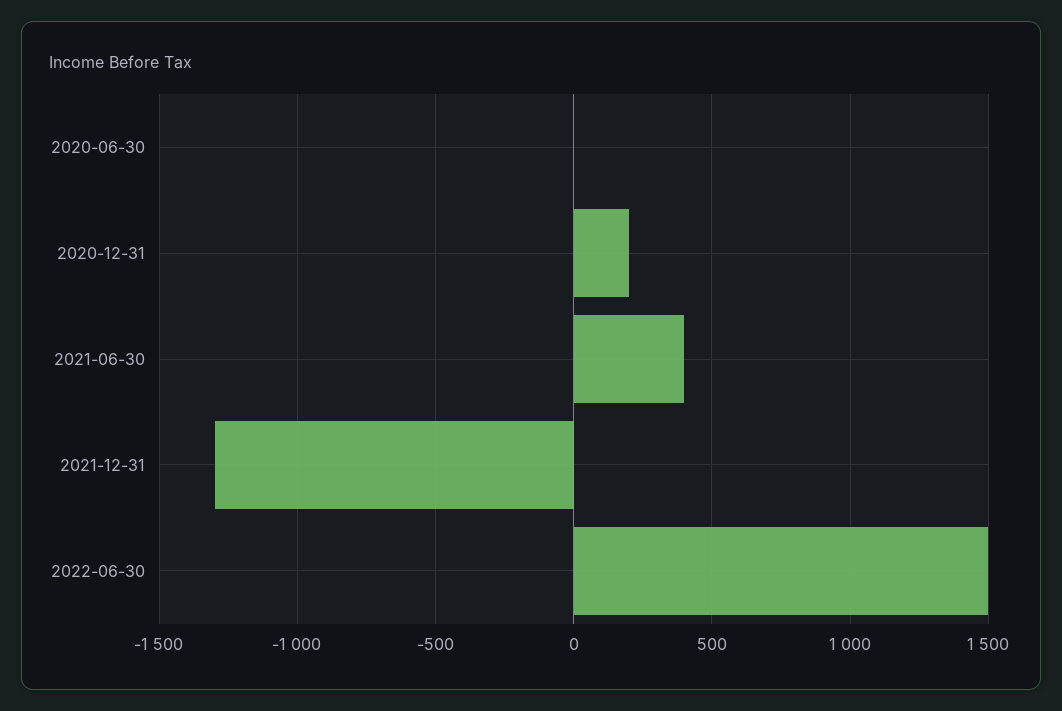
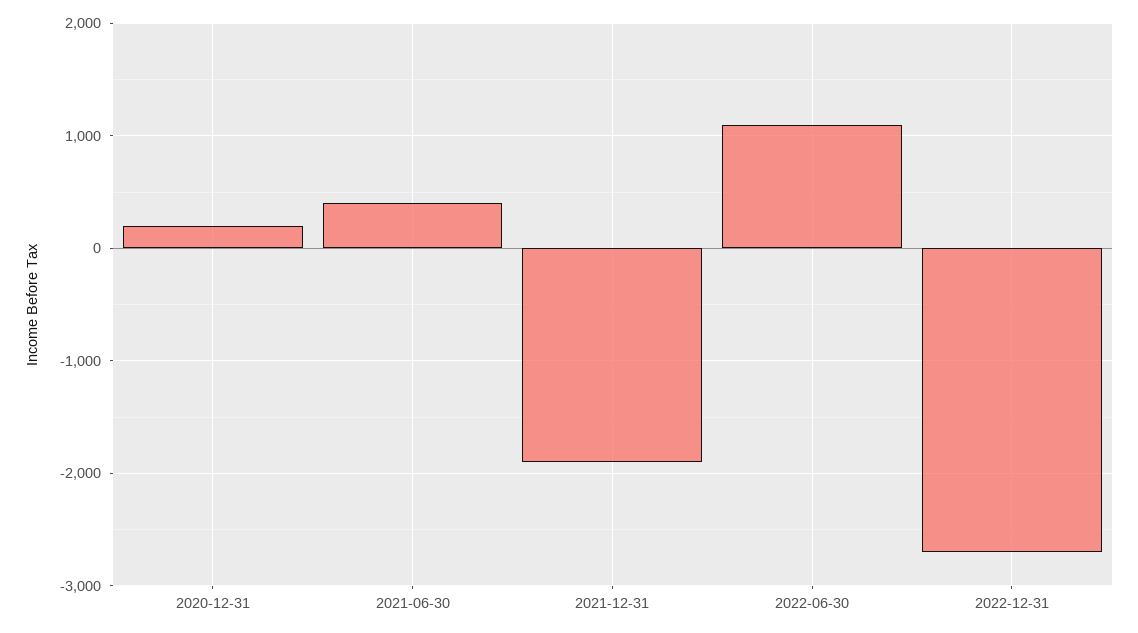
2020-06-30: 0 -> none
2021-12-31: -1300 -> -1900
2022-06-30: 1500 -> 1100
2022-12-31: none -> -2700

